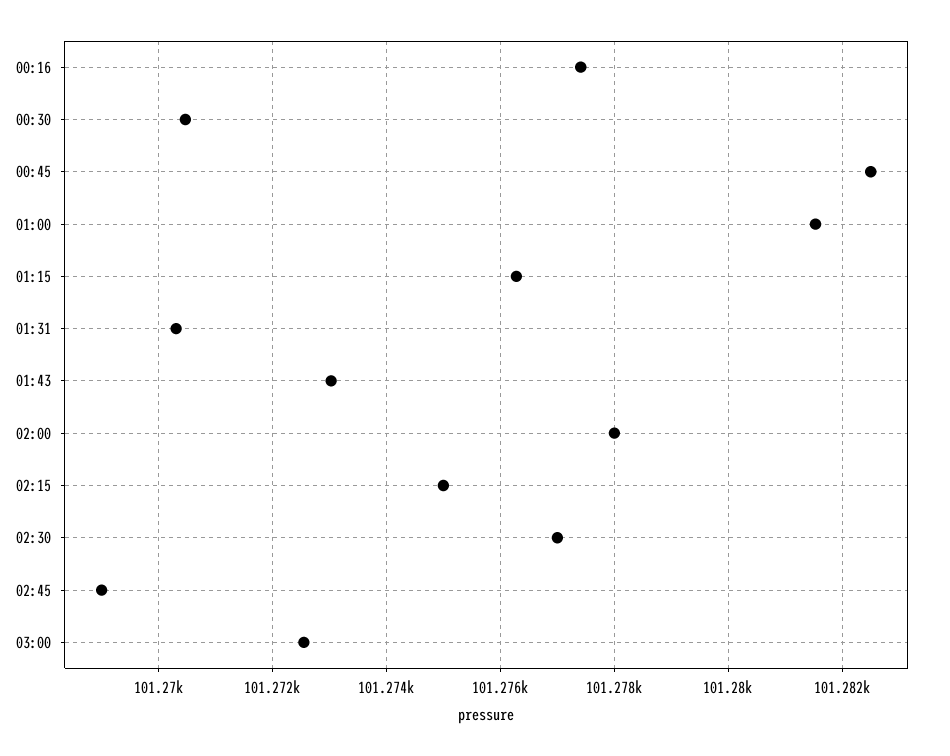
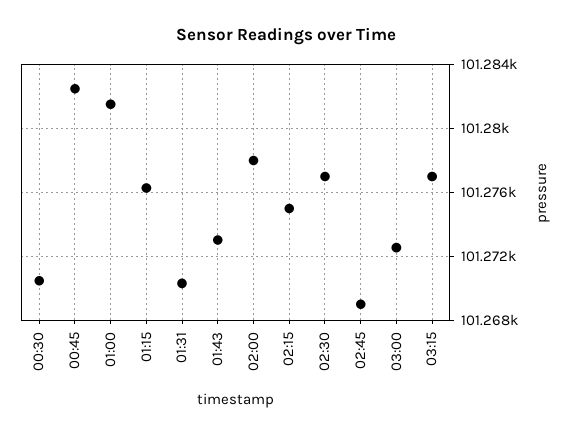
00:16: 101277.4 -> none
03:15: none -> 101277

